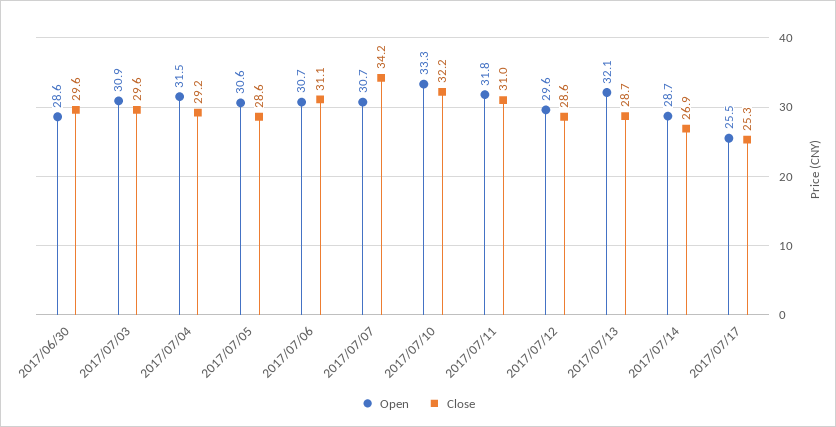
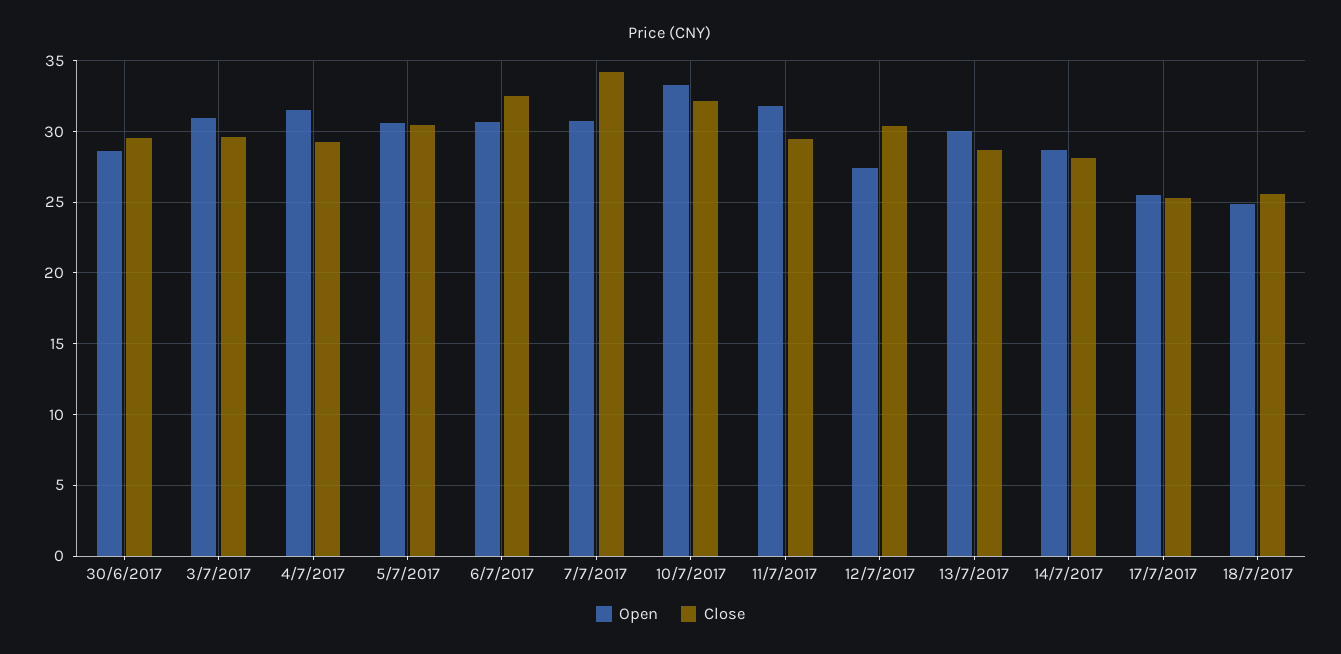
Close, 2017/07/05: 28.6 -> 30.5
Close, 2017/07/06: 31.1 -> 32.5
Close, 2017/07/11: 31 -> 29.5
Open, 2017/07/12: 29.6 -> 27.5
Close, 2017/07/12: 28.6 -> 30.5
Open, 2017/07/13: 32.1 -> 30
Close, 2017/07/14: 26.9 -> 28
Open, 18/7/2017: none -> 25
Close, 18/7/2017: none -> 25.5

